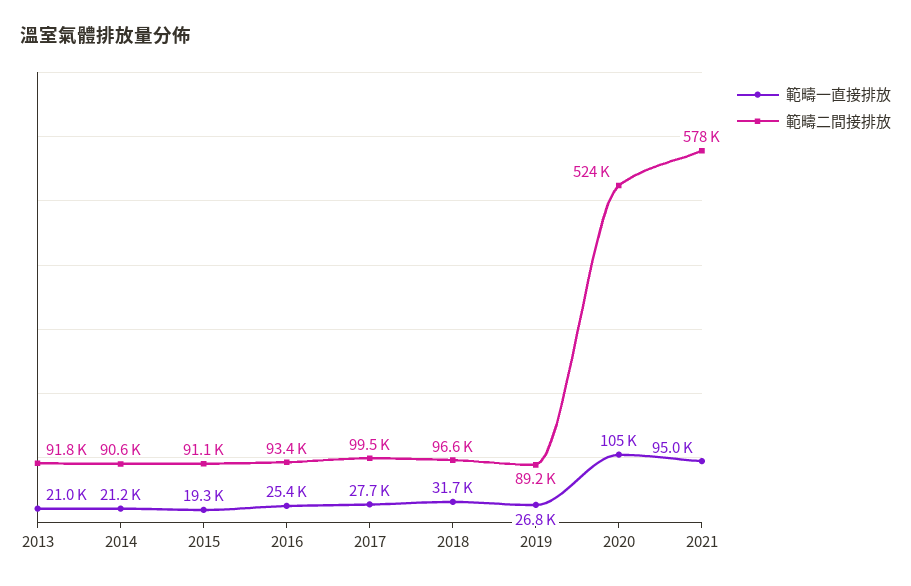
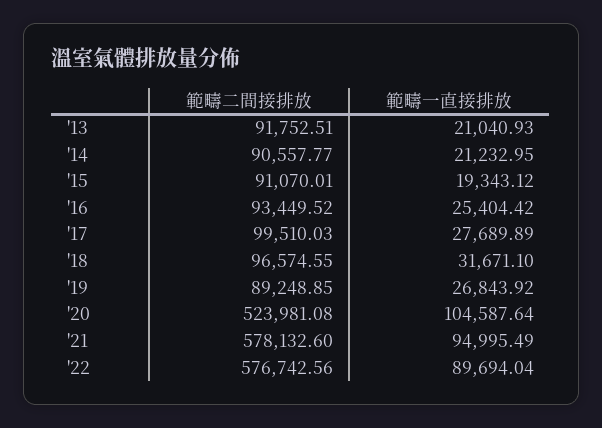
範疇二間接排放, '22: none -> 576742.56
範疇一直接排放, '22: none -> 89694.04

